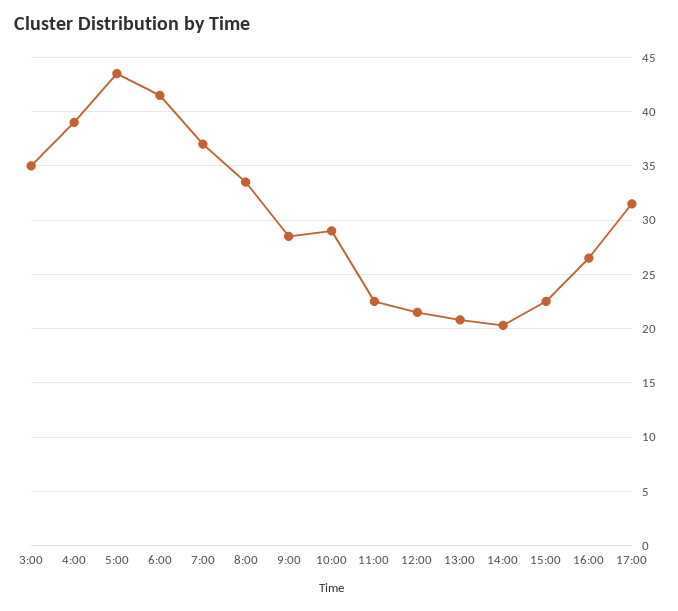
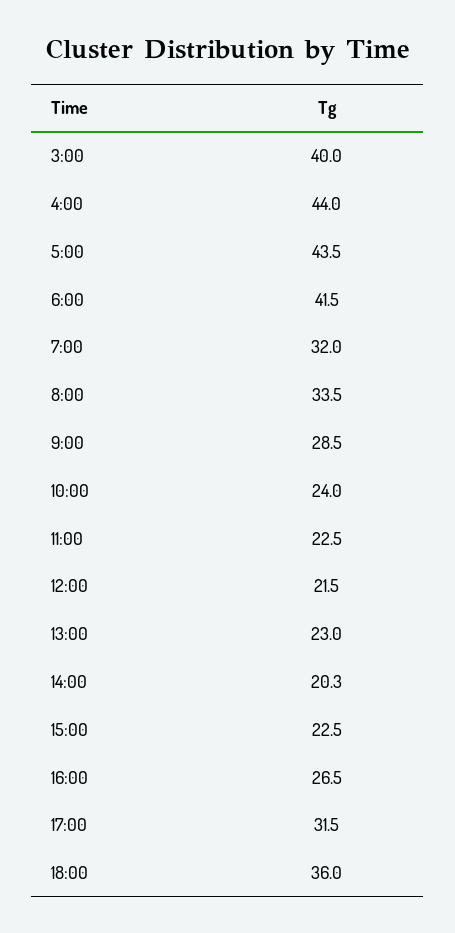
3:00: 35 -> 40
4:00: 39 -> 44
7:00: 37 -> 32
10:00: 29 -> 24
13:00: 21 -> 23
18:00: none -> 36

